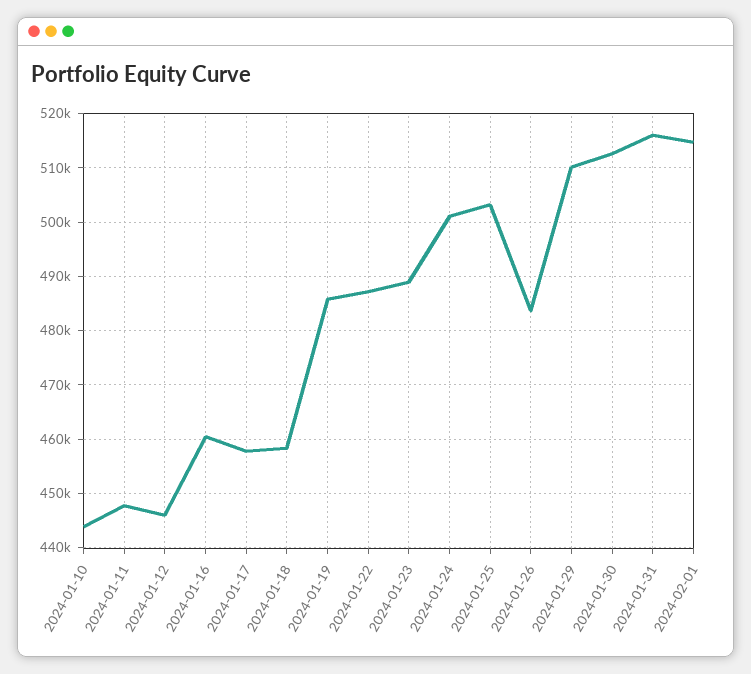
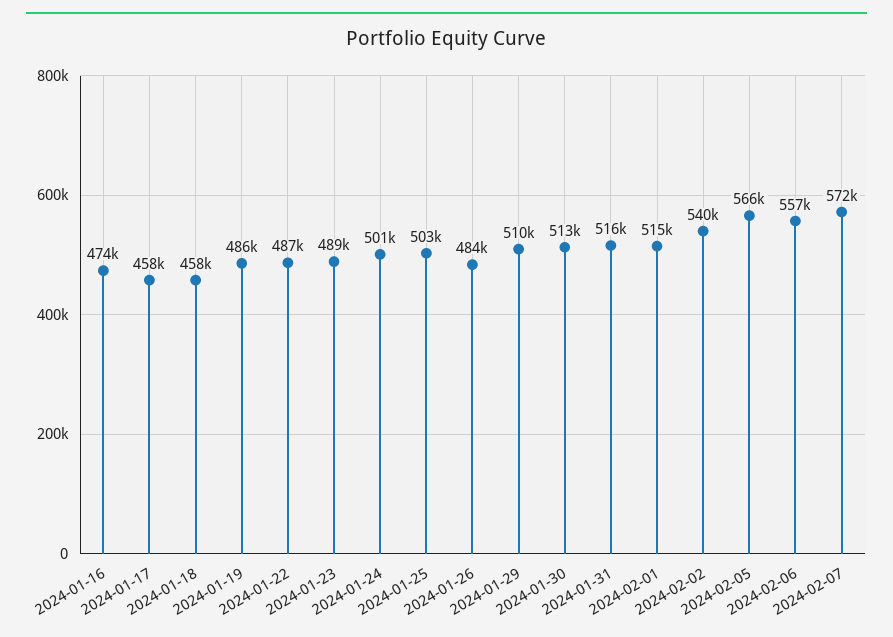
2024-01-10: 444000 -> none
2024-01-11: 448000 -> none
2024-01-12: 446000 -> none
2024-01-16: 460000 -> 474000
2024-02-02: none -> 540000
2024-02-05: none -> 566000
2024-02-06: none -> 557000
2024-02-07: none -> 572000

